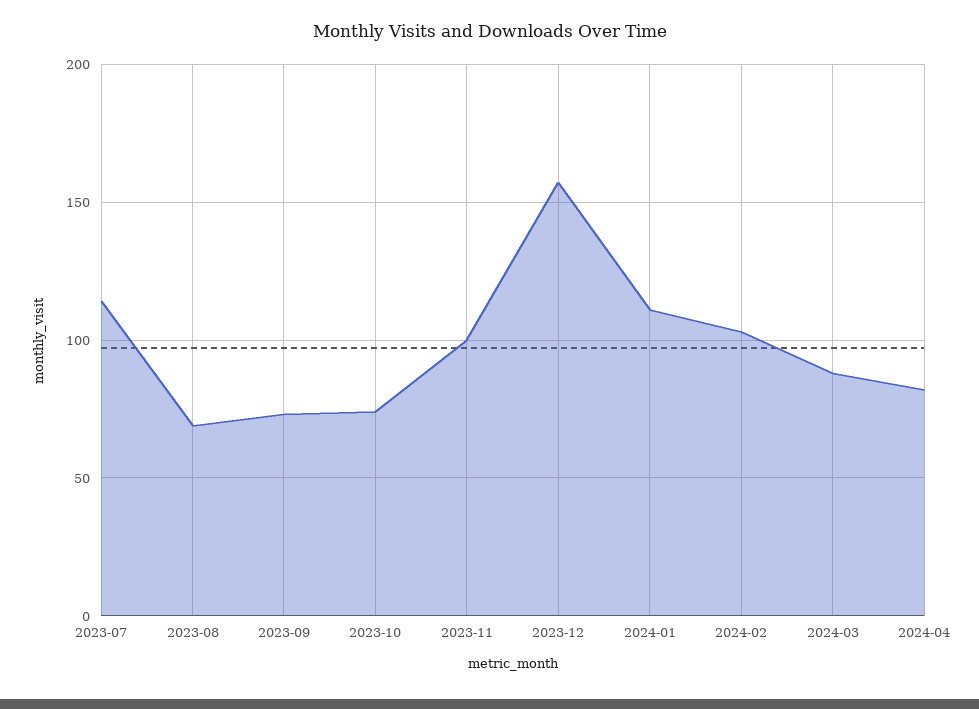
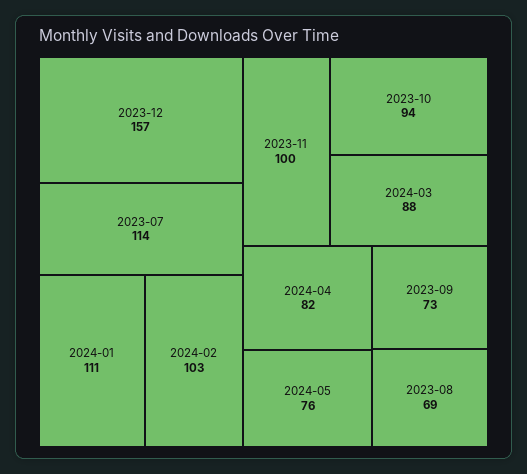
2023-10: 75 -> 94
2024-05: none -> 76

